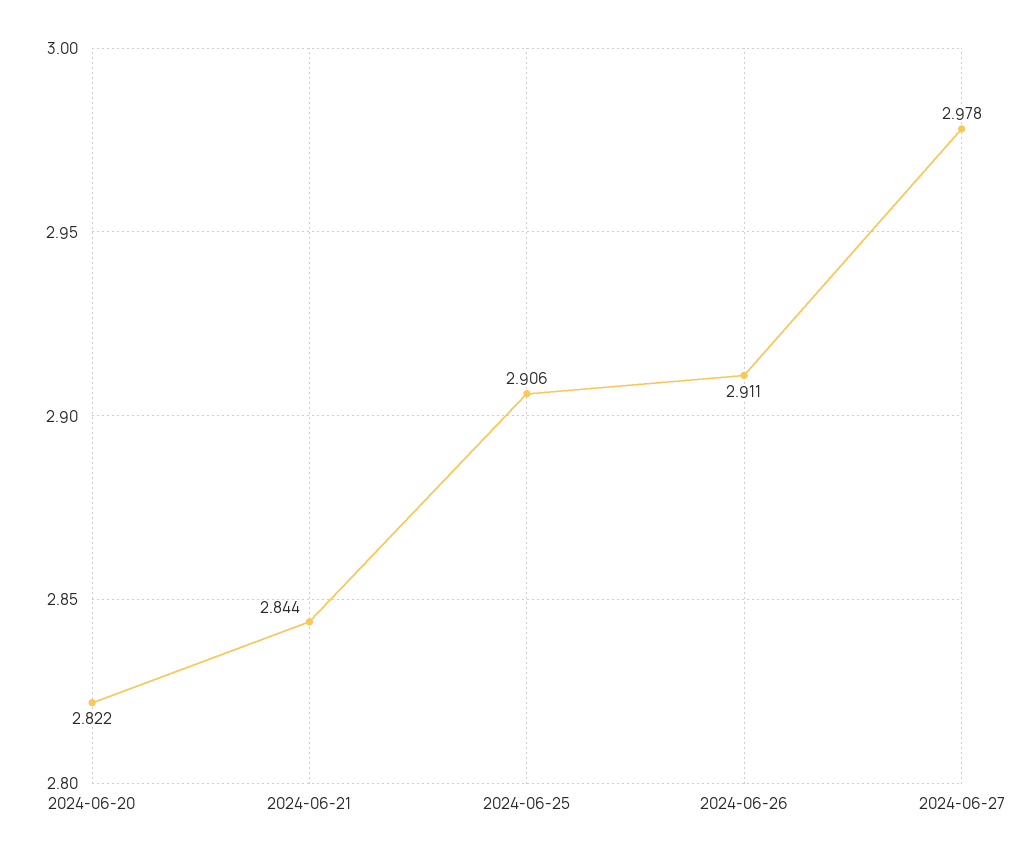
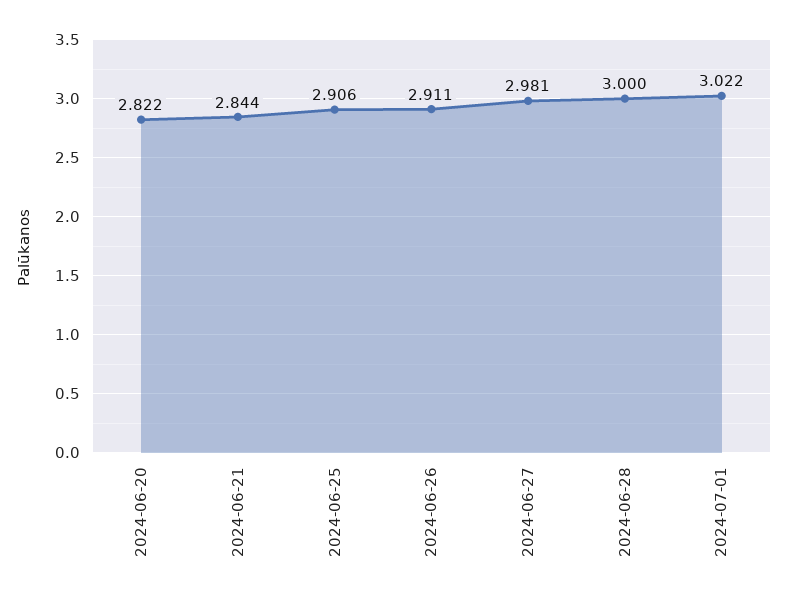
2024-06-27: 2.978 -> 2.981
2024-06-28: none -> 3
2024-07-01: none -> 3.022

